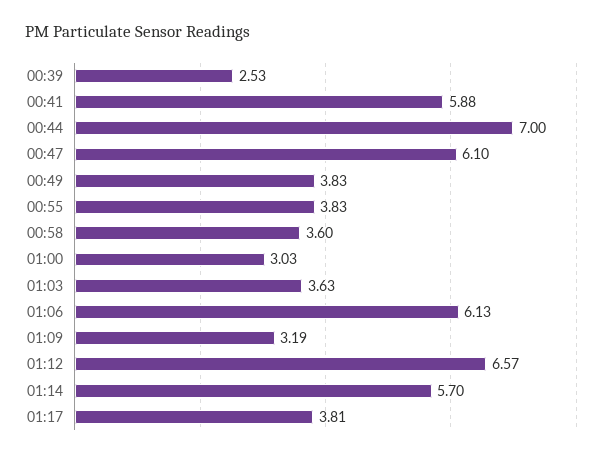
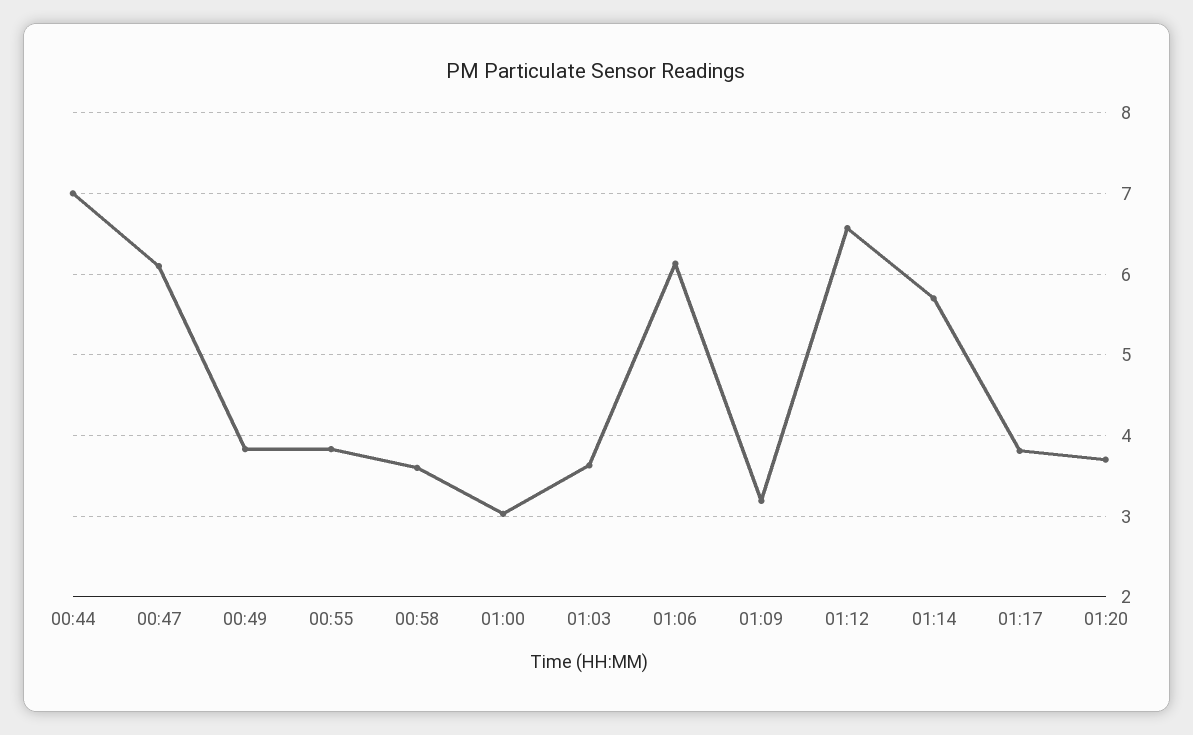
00:39: 2.53 -> none
00:41: 5.88 -> none
01:20: none -> 3.7

